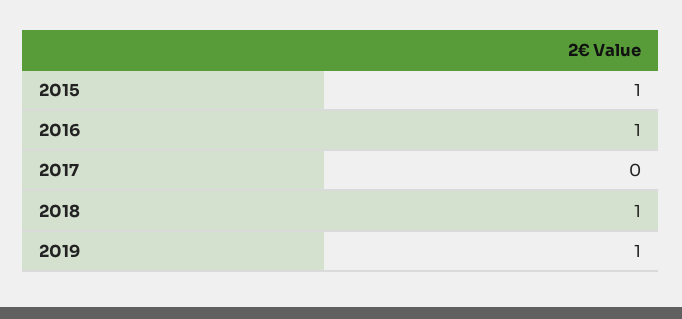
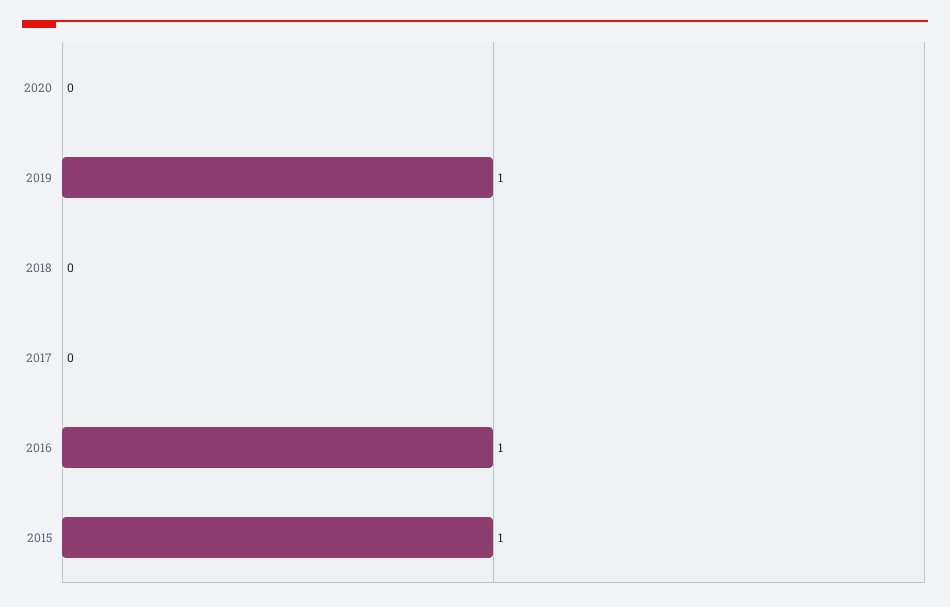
2018: 1 -> 0
2020: none -> 0

